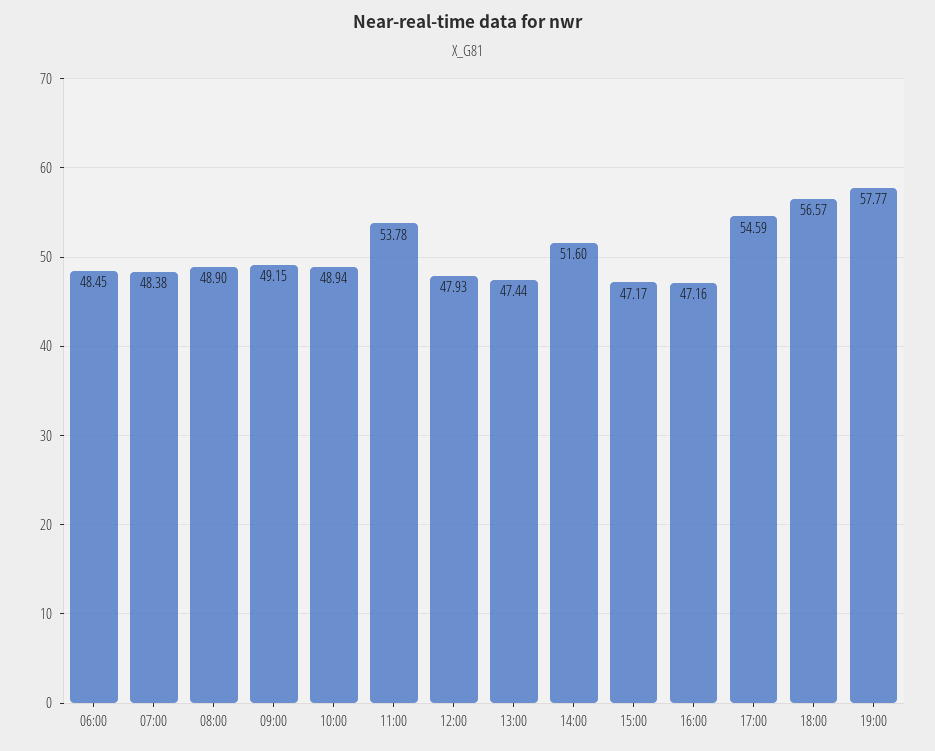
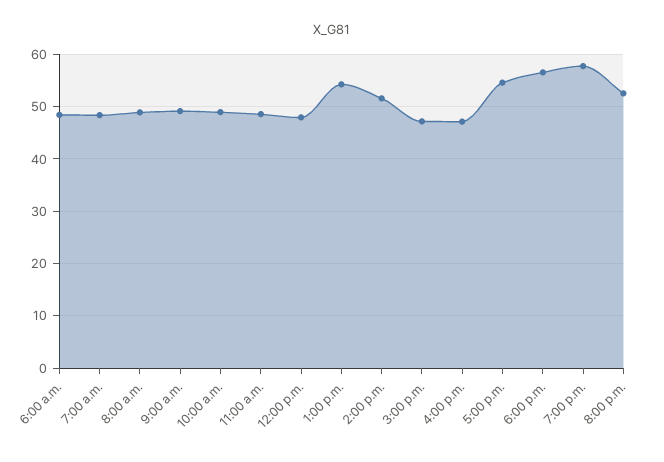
11:00: 53.78 -> 48
13:00: 47.44 -> 54
8:00 p.m.: none -> 52

